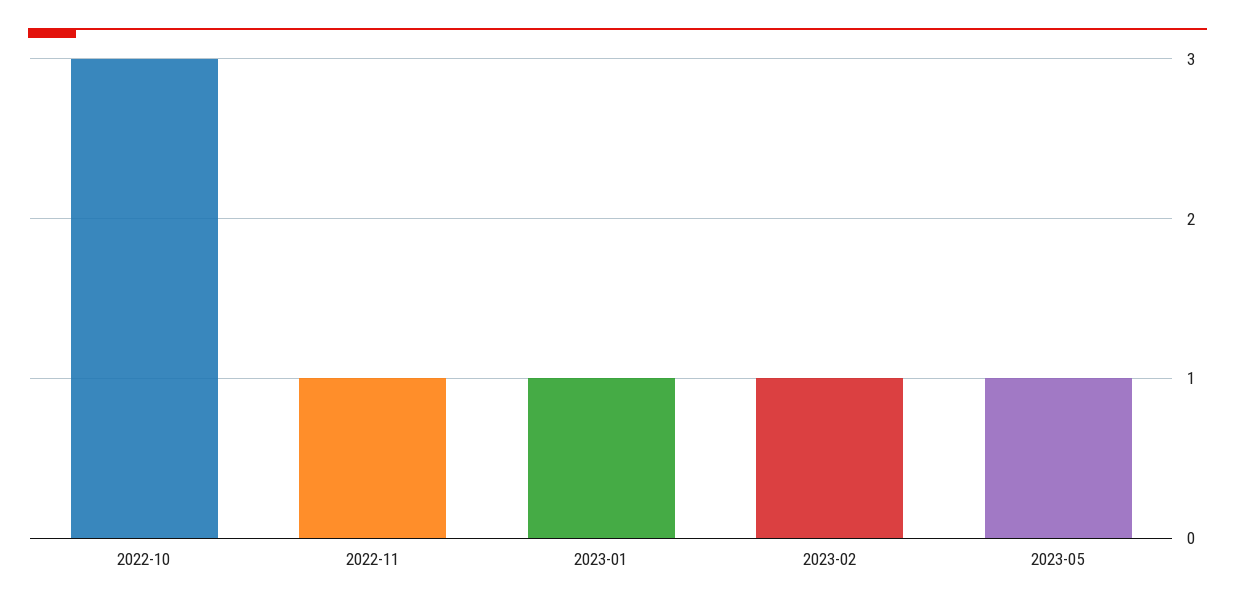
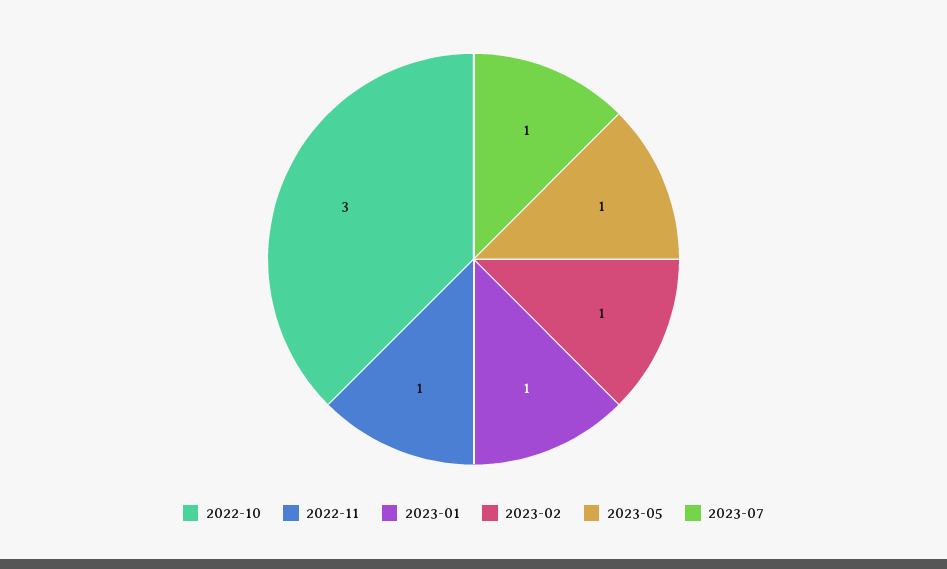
2023-07: none -> 1

